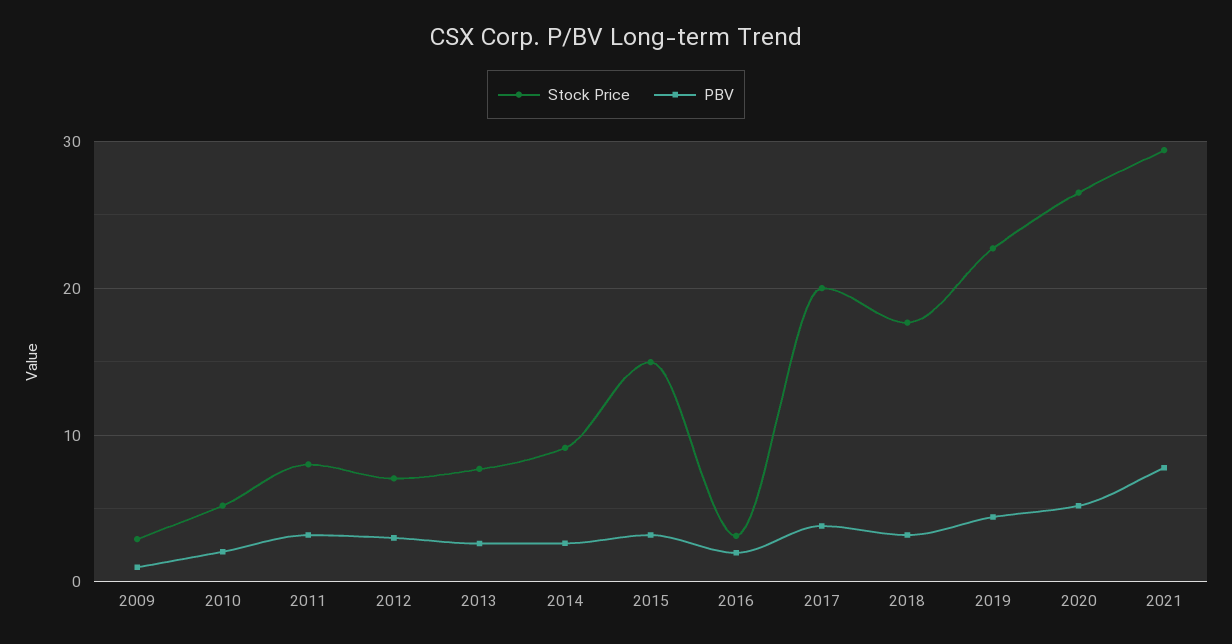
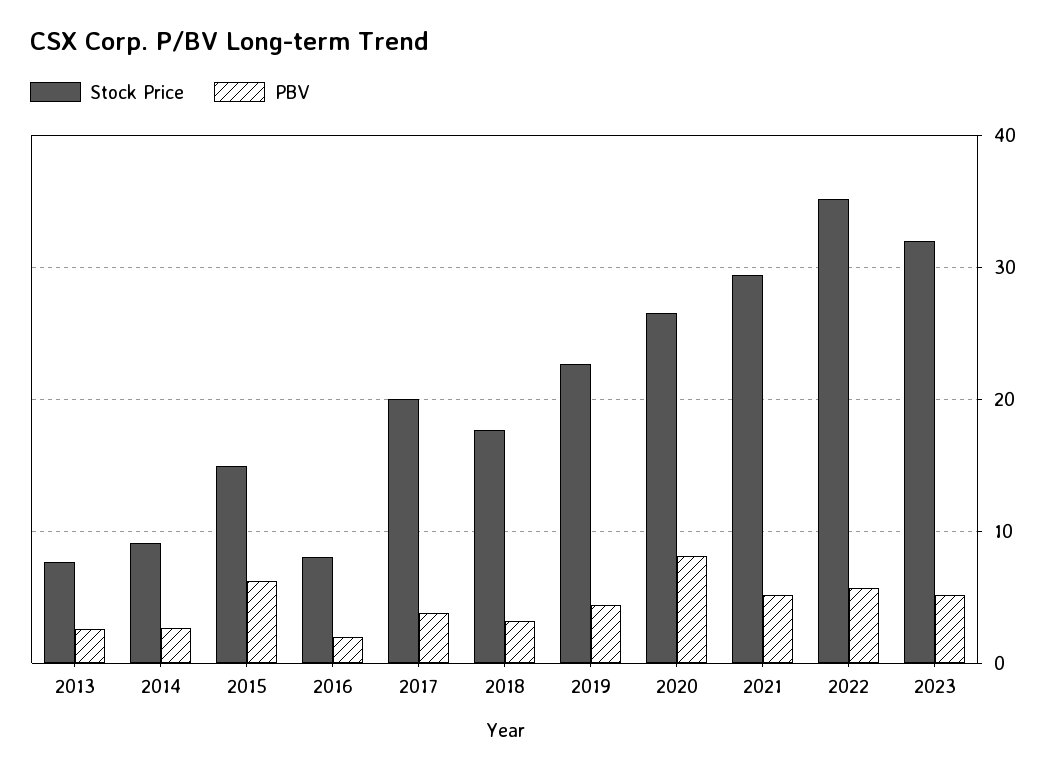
Stock Price, 2009: 3 -> none
PBV, 2009: 1 -> none
Stock Price, 2010: 5 -> none
PBV, 2010: 2 -> none
Stock Price, 2011: 8 -> none
PBV, 2011: 3 -> none
Stock Price, 2012: 7 -> none
PBV, 2012: 3 -> none
PBV, 2015: 3 -> 6
Stock Price, 2016: 3 -> 8
PBV, 2020: 5 -> 8
PBV, 2021: 8 -> 5
Stock Price, 2022: none -> 35
PBV, 2022: none -> 6
Stock Price, 2023: none -> 32
PBV, 2023: none -> 5

